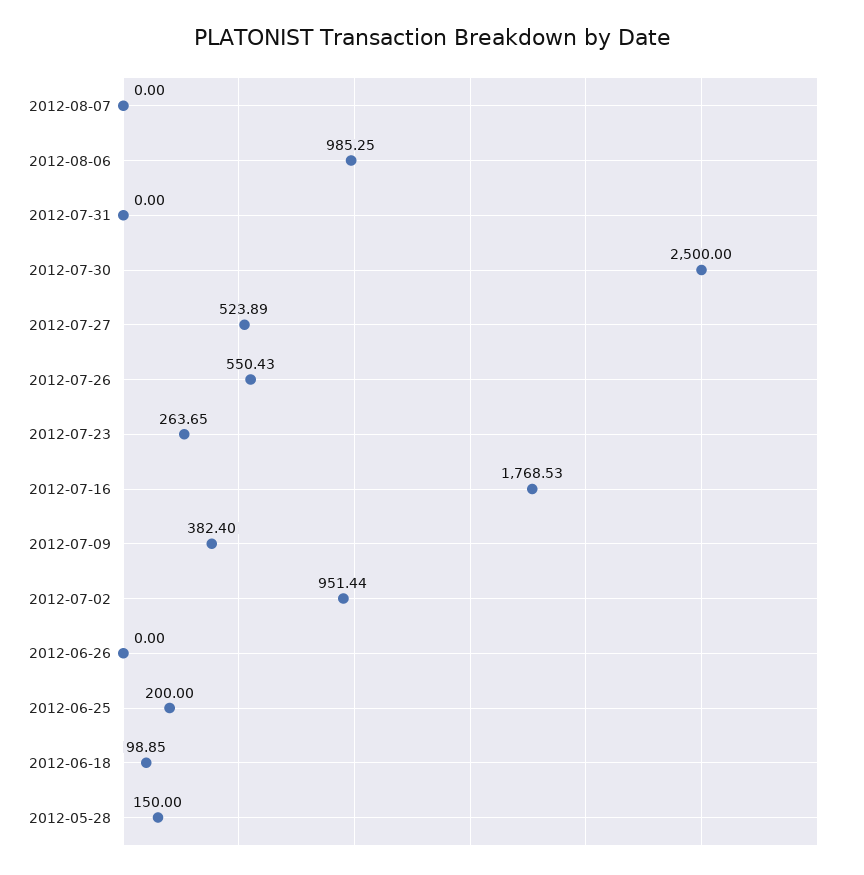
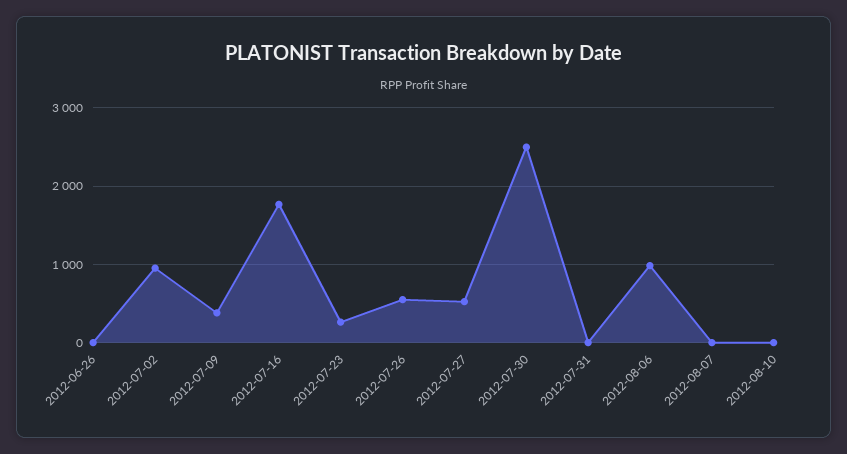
2012-06-25: 200 -> none
2012-06-18: 98.85 -> none
2012-05-28: 150 -> none
2012-08-10: none -> 0

